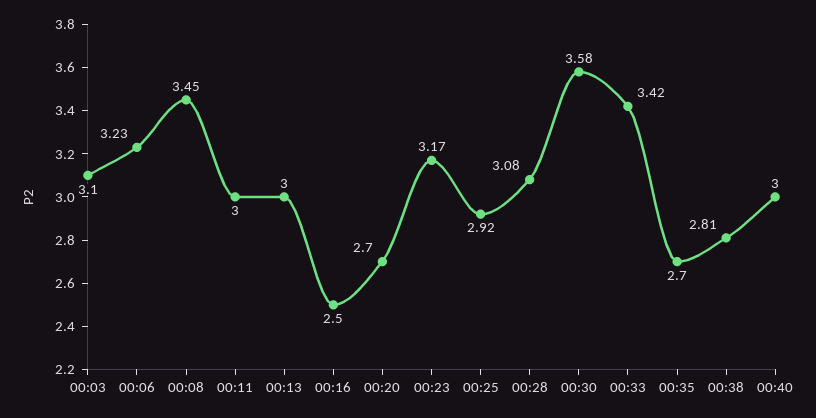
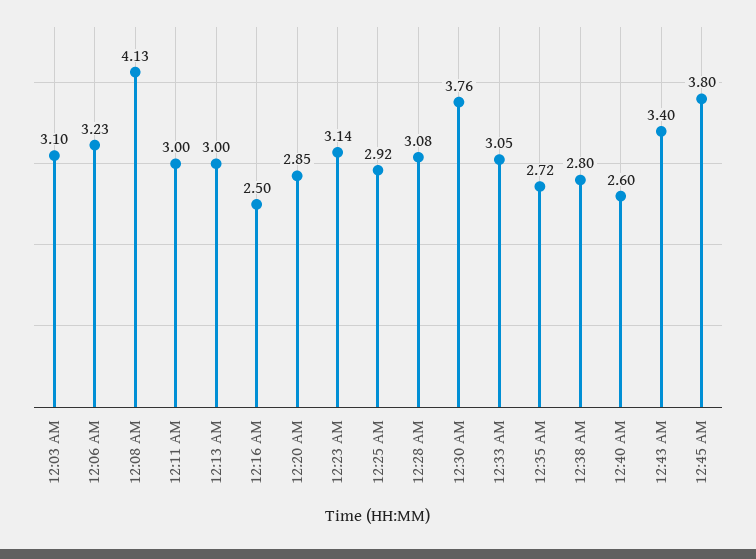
00:08: 3.45 -> 4.13
00:20: 2.7 -> 2.85
00:23: 3.17 -> 3.14
00:30: 3.58 -> 3.76
00:33: 3.42 -> 3.05
00:35: 2.7 -> 2.72
00:38: 2.81 -> 2.8
00:40: 3 -> 2.6
12:43 AM: none -> 3.4
12:45 AM: none -> 3.8

